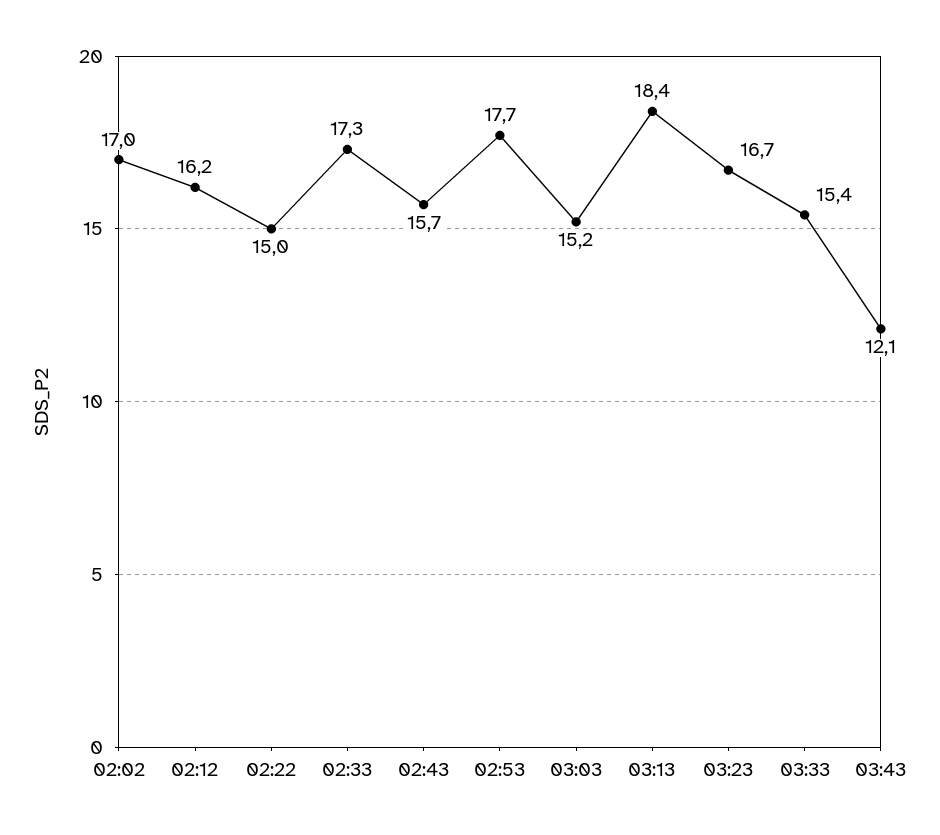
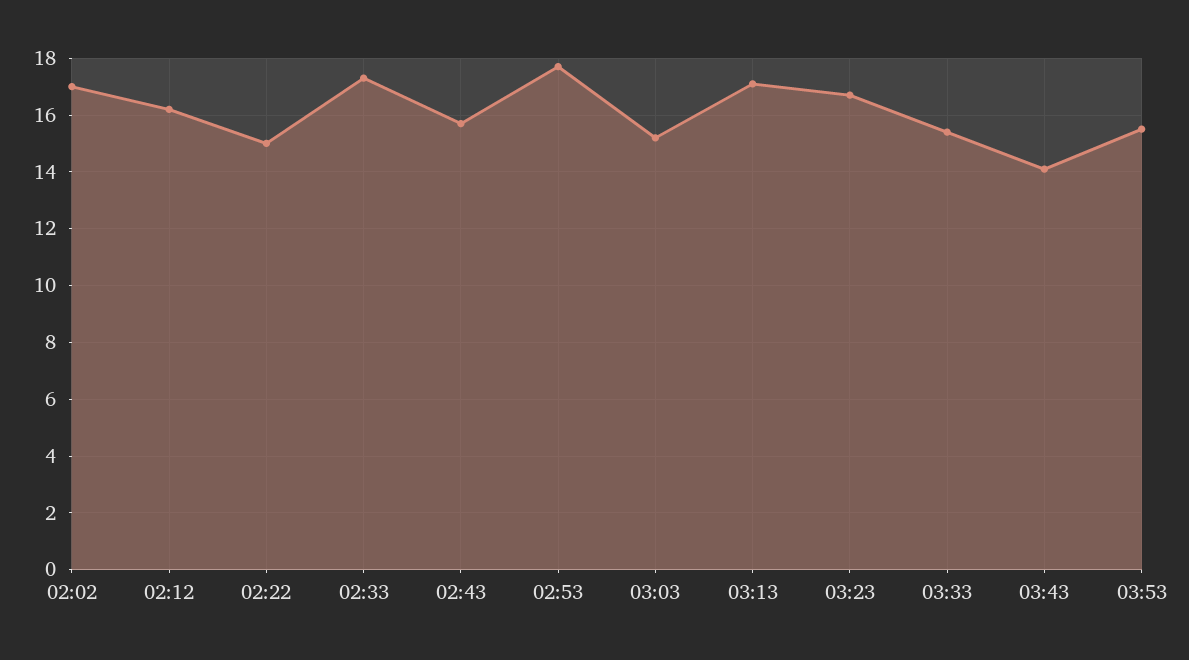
03:13: 18.4 -> 17
03:43: 12.1 -> 14
03:53: none -> 15.5

